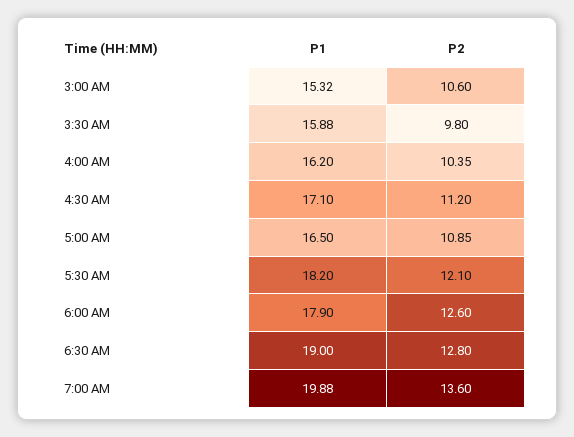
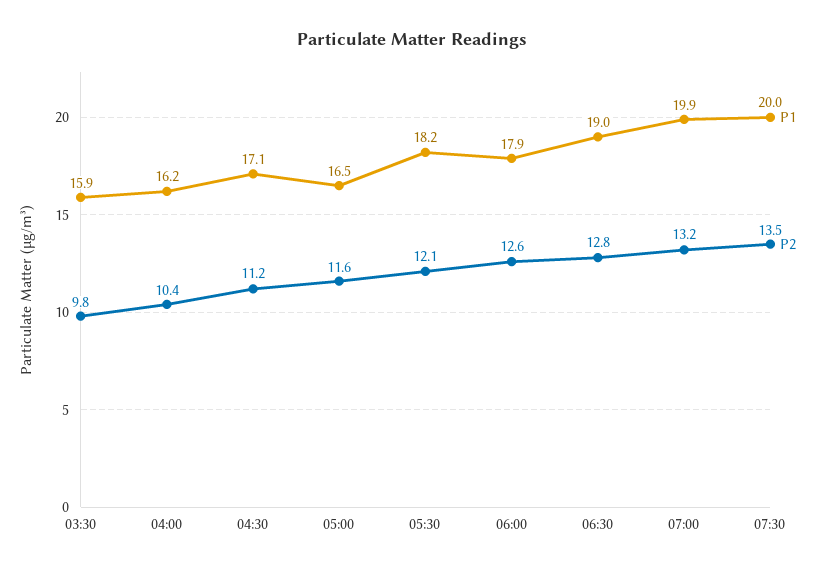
P1, 3:00 AM: 15.32 -> none
P2, 3:00 AM: 10.6 -> none
P2, 5:00 AM: 10.85 -> 11.6
P2, 7:00 AM: 13.6 -> 13.2
P1, 07:30: none -> 20
P2, 07:30: none -> 13.5

